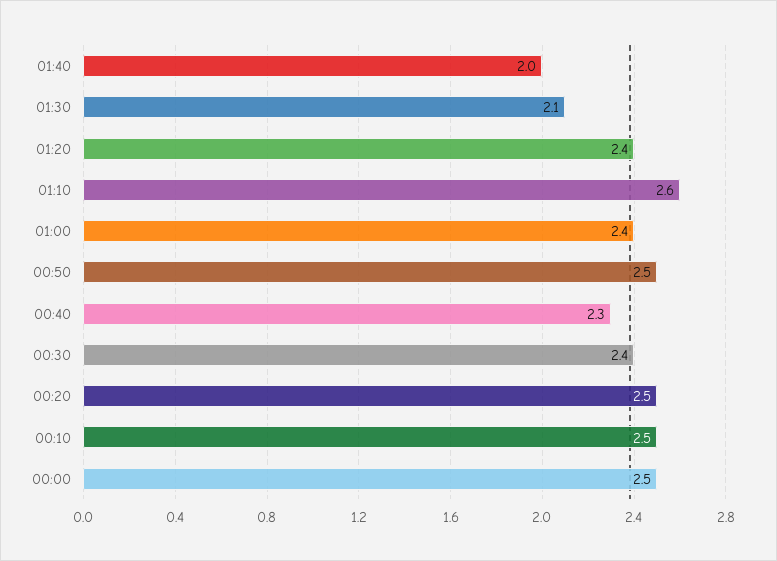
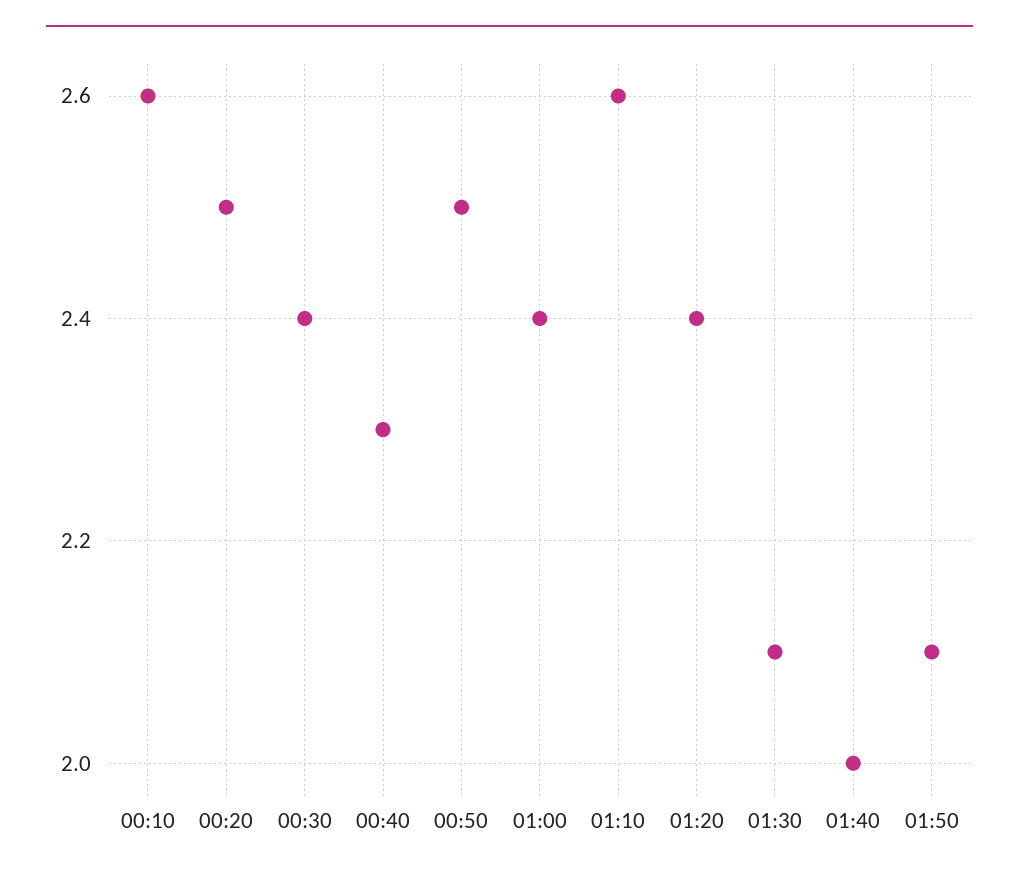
00:10: 2.5 -> 2.6
00:00: 2.5 -> none
01:50: none -> 2.1

